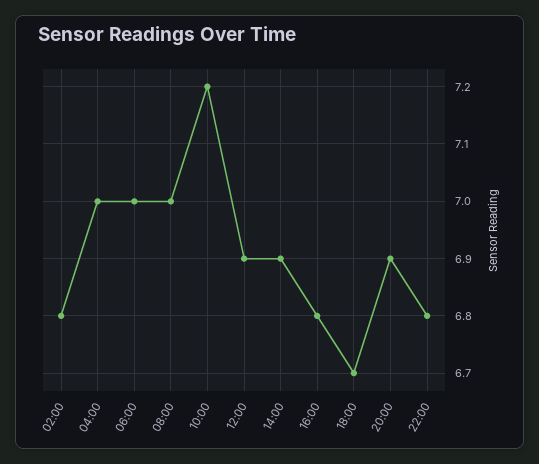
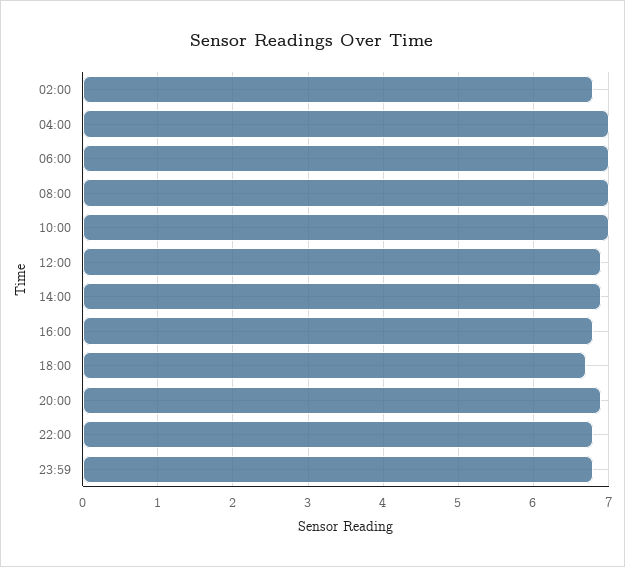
10:00: 7.2 -> 7
23:59: none -> 6.8

